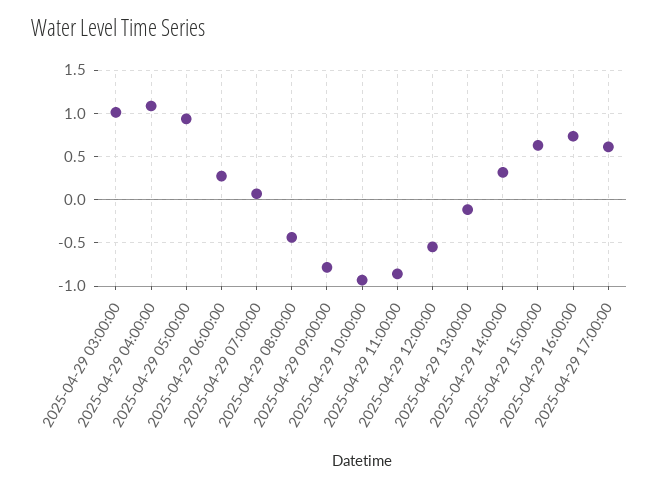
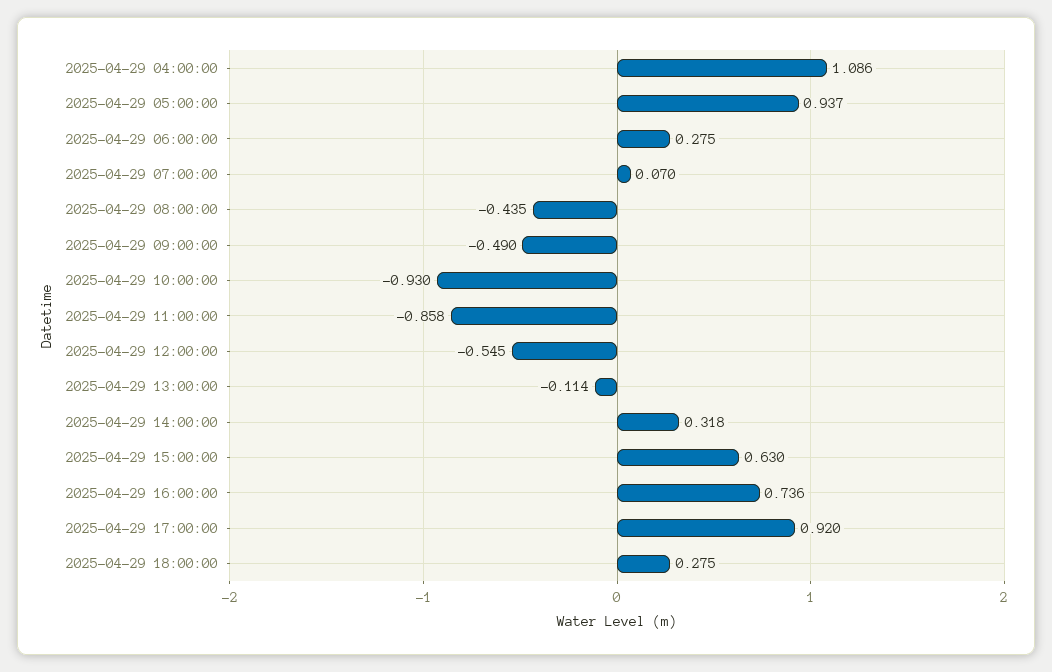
2025-04-29 03:00:00: 1 -> none
2025-04-29 09:00:00: -0.8 -> -0.49
2025-04-29 17:00:00: 0.6 -> 0.92
2025-04-29 18:00:00: none -> 0.275

